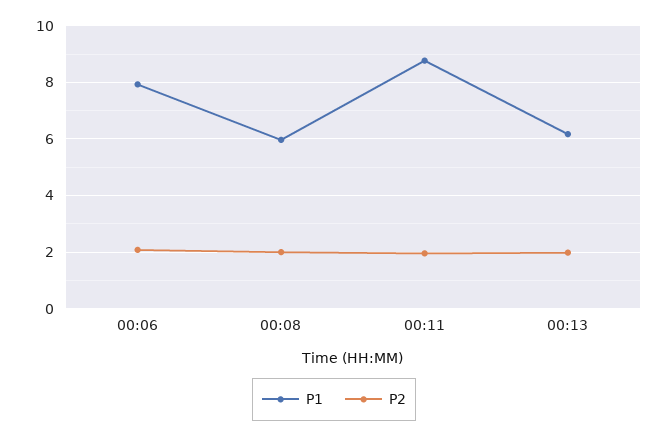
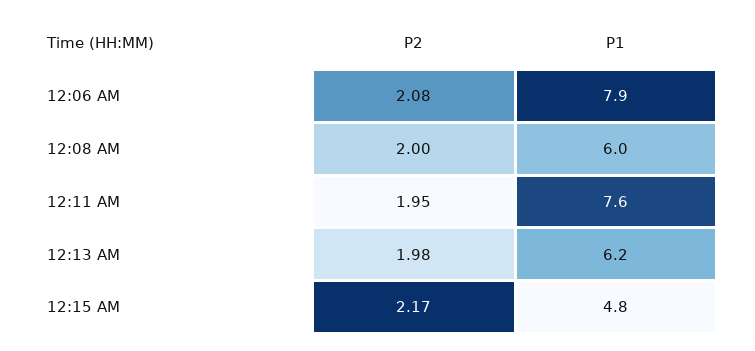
P1, 00:11: 8.75 -> 7.6
P2, 12:15 AM: none -> 2.17
P1, 12:15 AM: none -> 4.8

